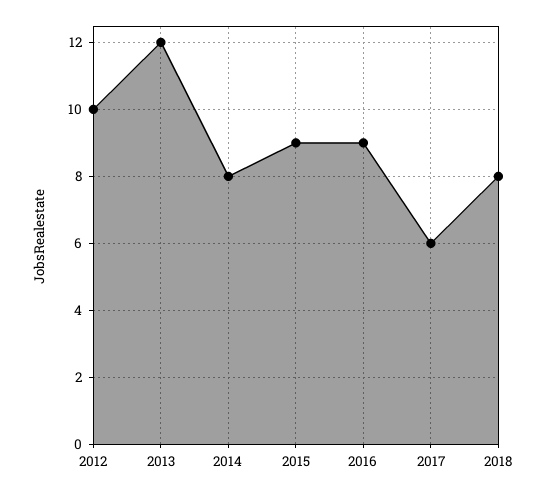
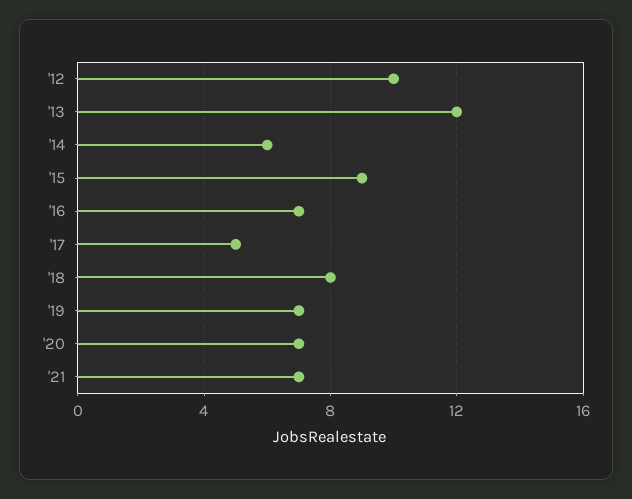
2014: 8 -> 6
2016: 9 -> 7
2017: 6 -> 5
'19: none -> 7
'20: none -> 7
'21: none -> 7

